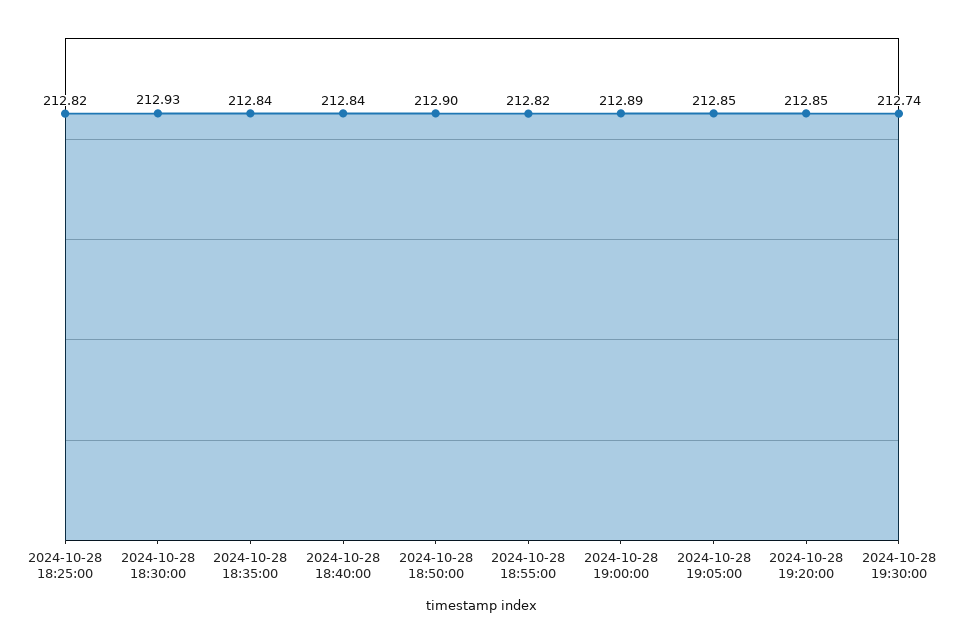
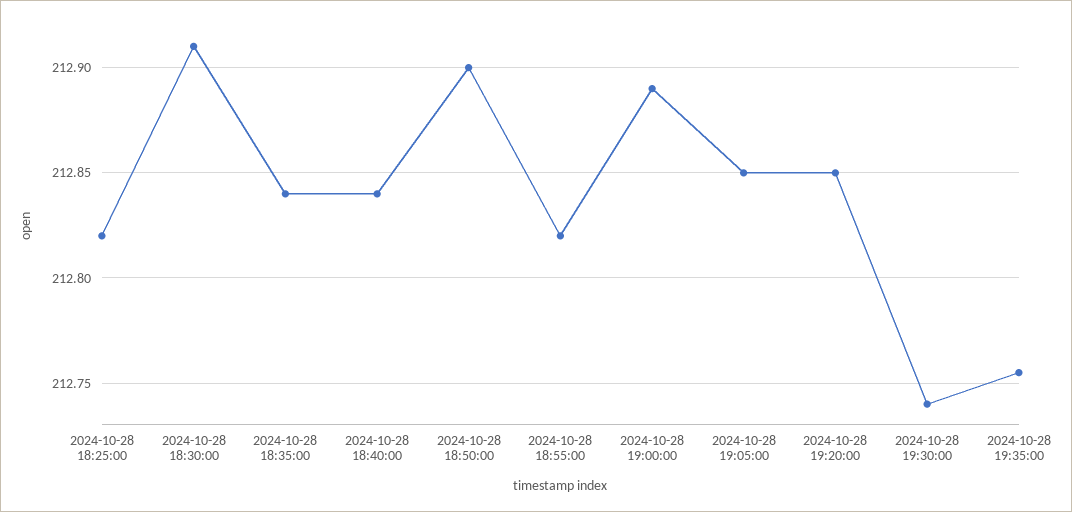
2024-10-28 18:30:00: 212.93 -> 212.91
2024-10-28 19:35:00: none -> 212.755

